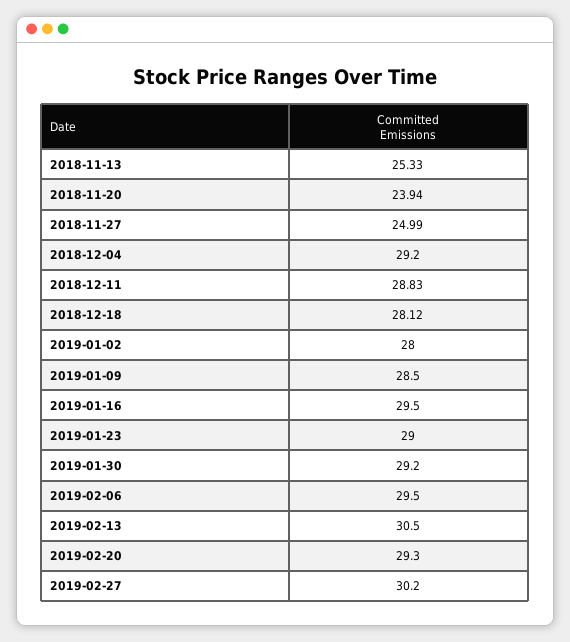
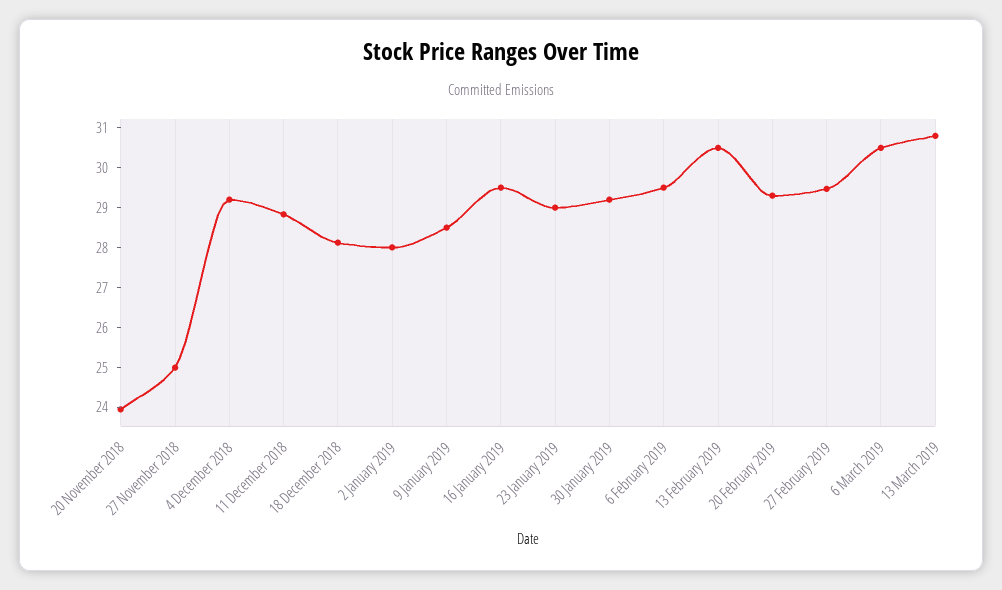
2018-11-13: 25.33 -> none
2019-02-27: 30.2 -> 29.5
6 March 2019: none -> 30.5
13 March 2019: none -> 30.75

